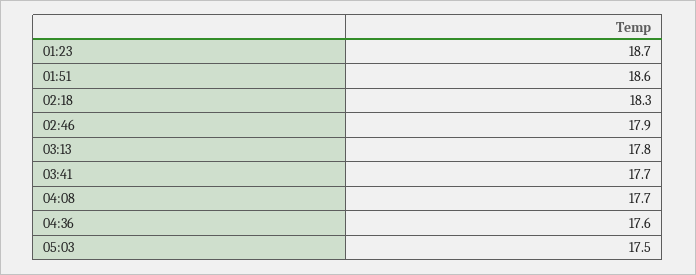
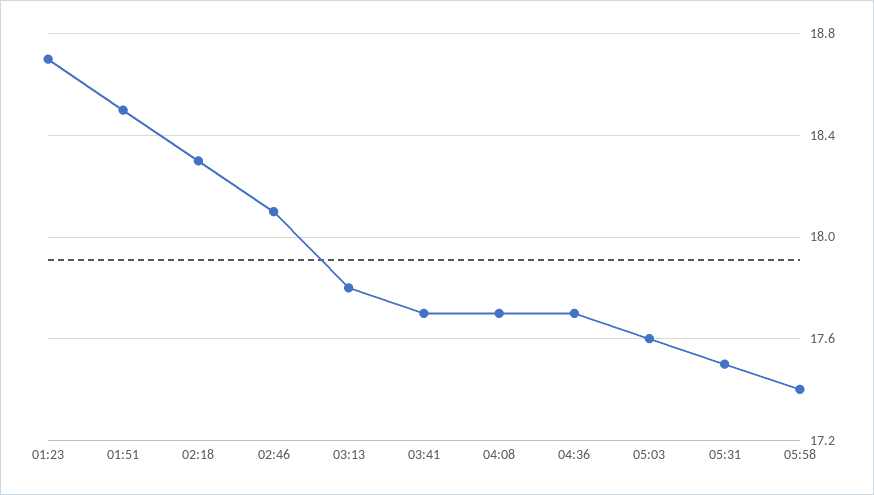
01:51: 18.6 -> 18.5
02:46: 17.9 -> 18.1
04:36: 17.6 -> 17.7
05:03: 17.5 -> 17.6
05:31: none -> 17.5
05:58: none -> 17.4

